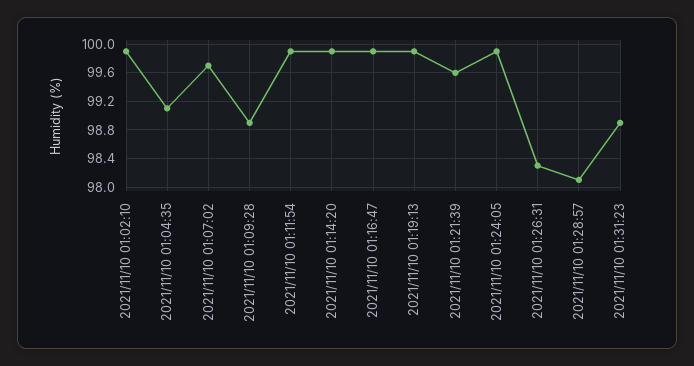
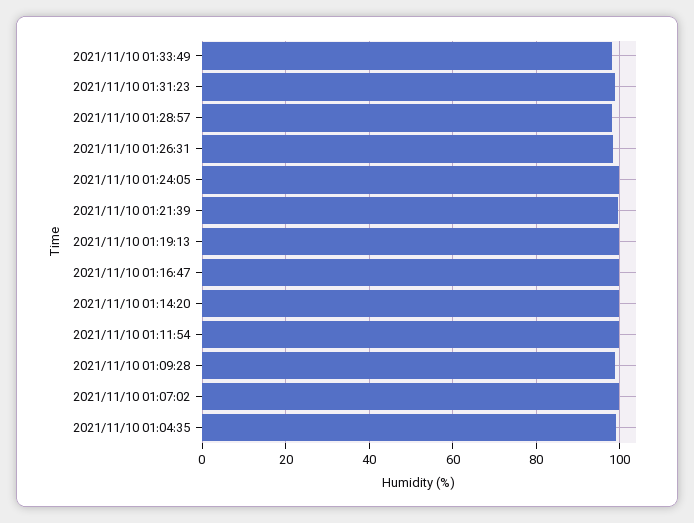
2021/11/10 01:02:10: 99.9 -> none
2021/11/10 01:33:49: none -> 98

